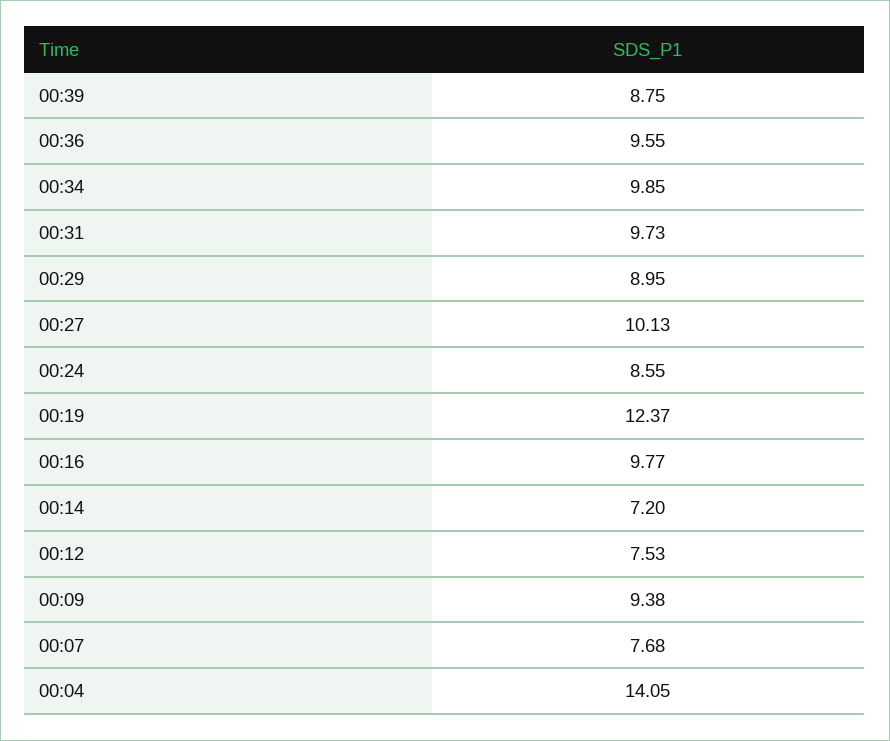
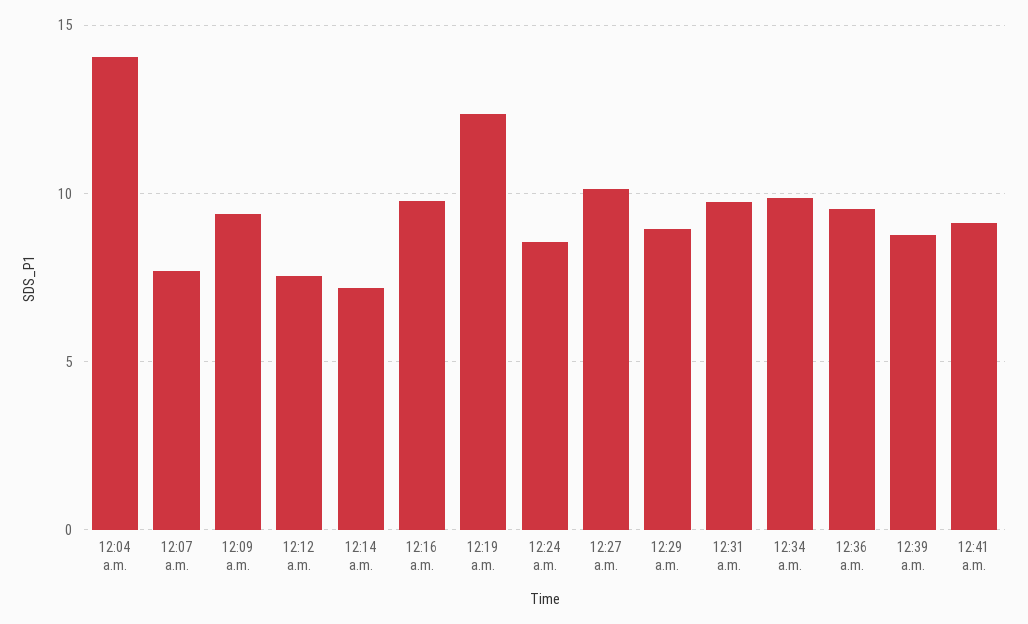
12:41 a.m.: none -> 9

